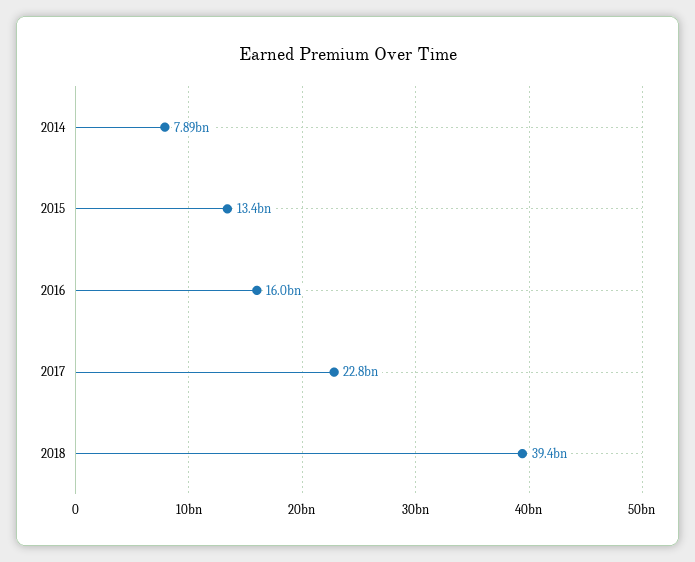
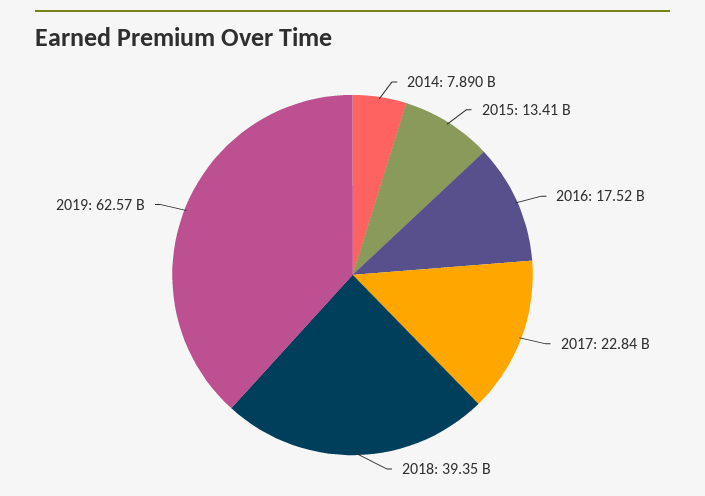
2016: 16000000000 -> 17520000000
2019: none -> 62570000000

